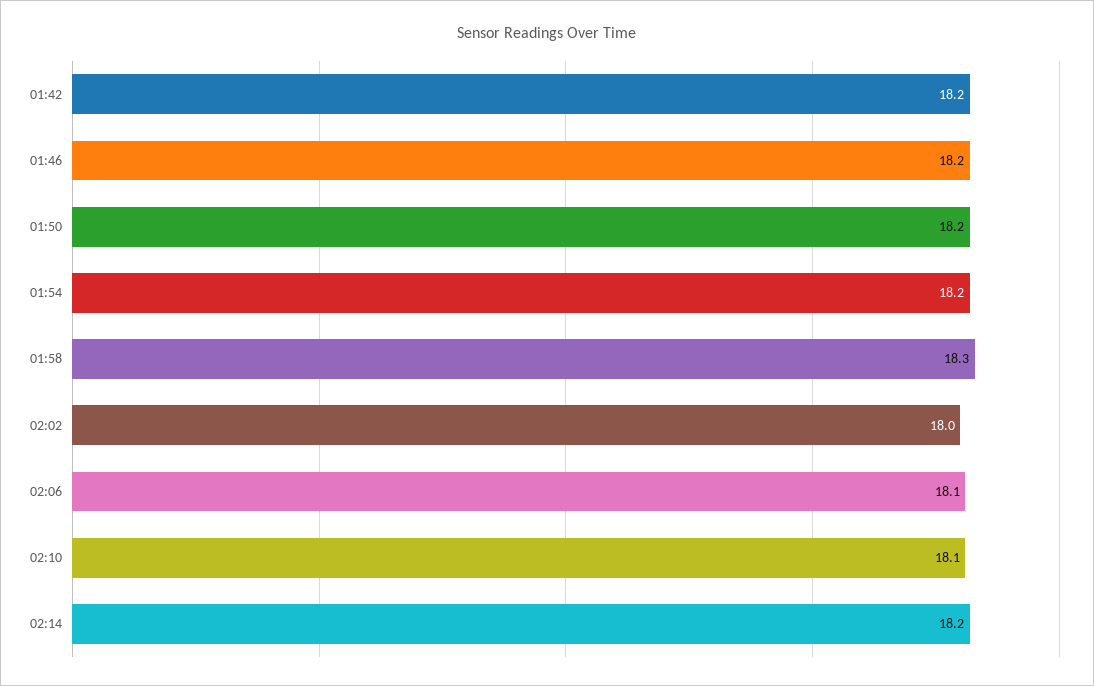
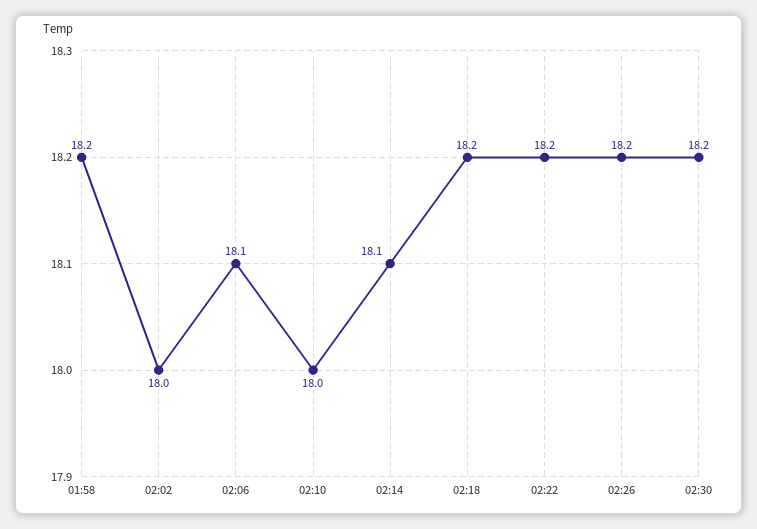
01:42: 18.2 -> none
01:46: 18.2 -> none
01:50: 18.2 -> none
01:54: 18.2 -> none
01:58: 18.3 -> 18.2
02:10: 18.1 -> 18
02:14: 18.2 -> 18.1
02:18: none -> 18.2
02:22: none -> 18.2
02:26: none -> 18.2
02:30: none -> 18.2

